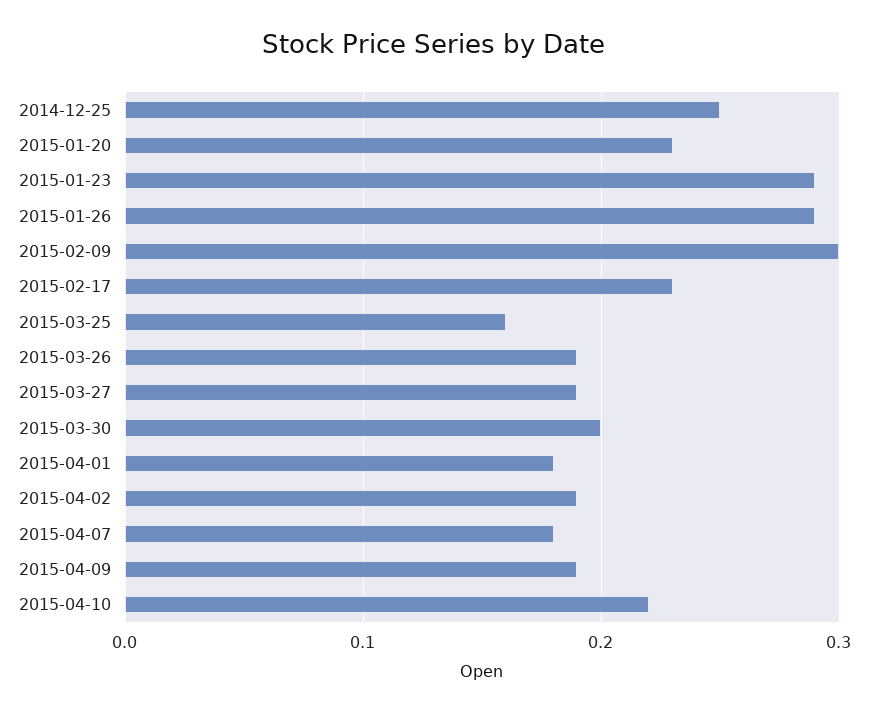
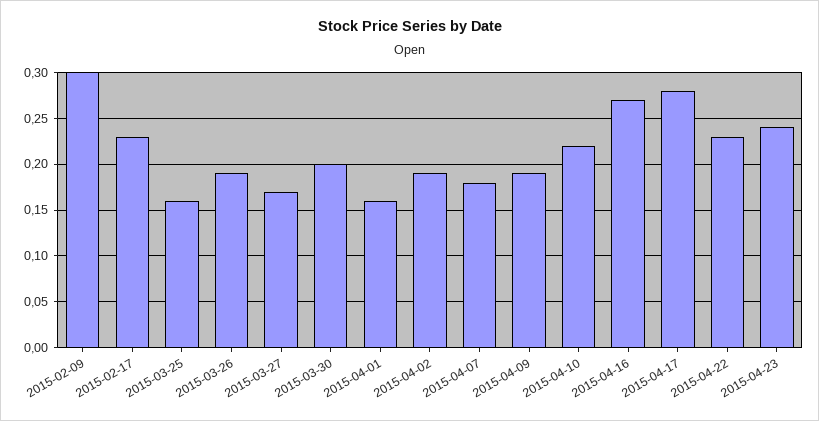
2014-12-25: 0.25 -> none
2015-01-20: 0.23 -> none
2015-01-23: 0.29 -> none
2015-01-26: 0.29 -> none
2015-03-27: 0.19 -> 0.17
2015-04-01: 0.18 -> 0.16
2015-04-16: none -> 0.27
2015-04-17: none -> 0.28
2015-04-22: none -> 0.23
2015-04-23: none -> 0.24

